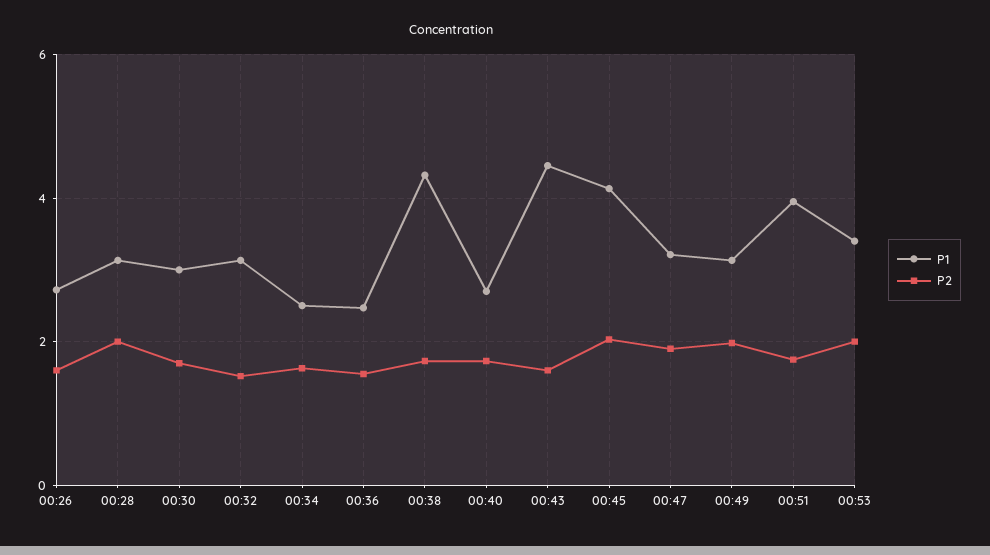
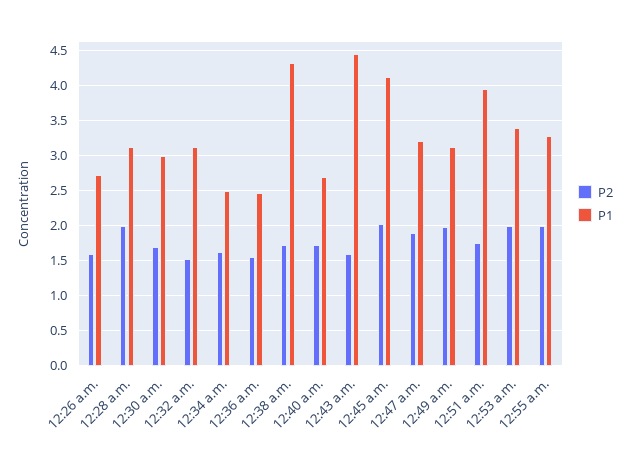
P2, 12:55 a.m.: none -> 2
P1, 12:55 a.m.: none -> 3.3

